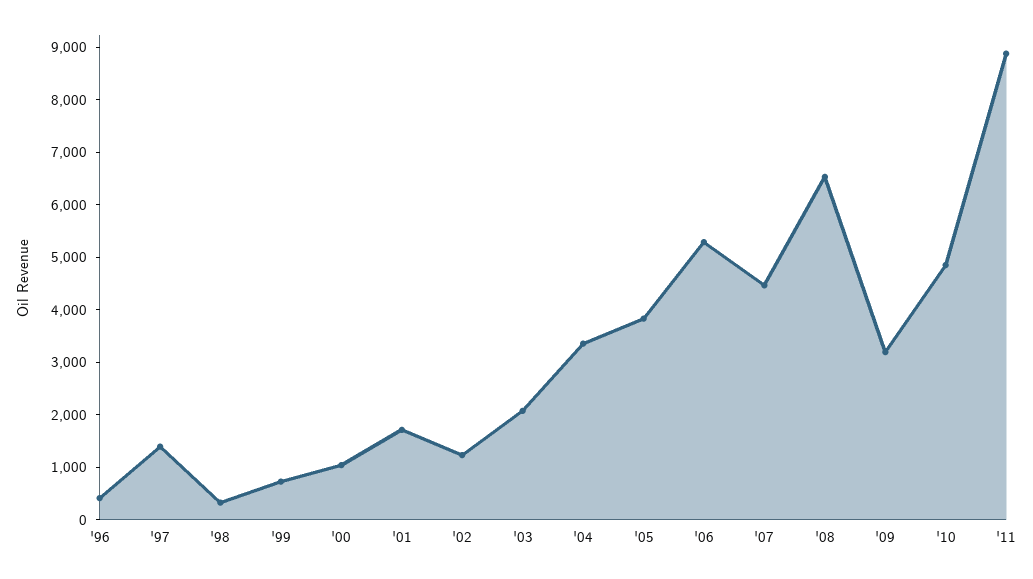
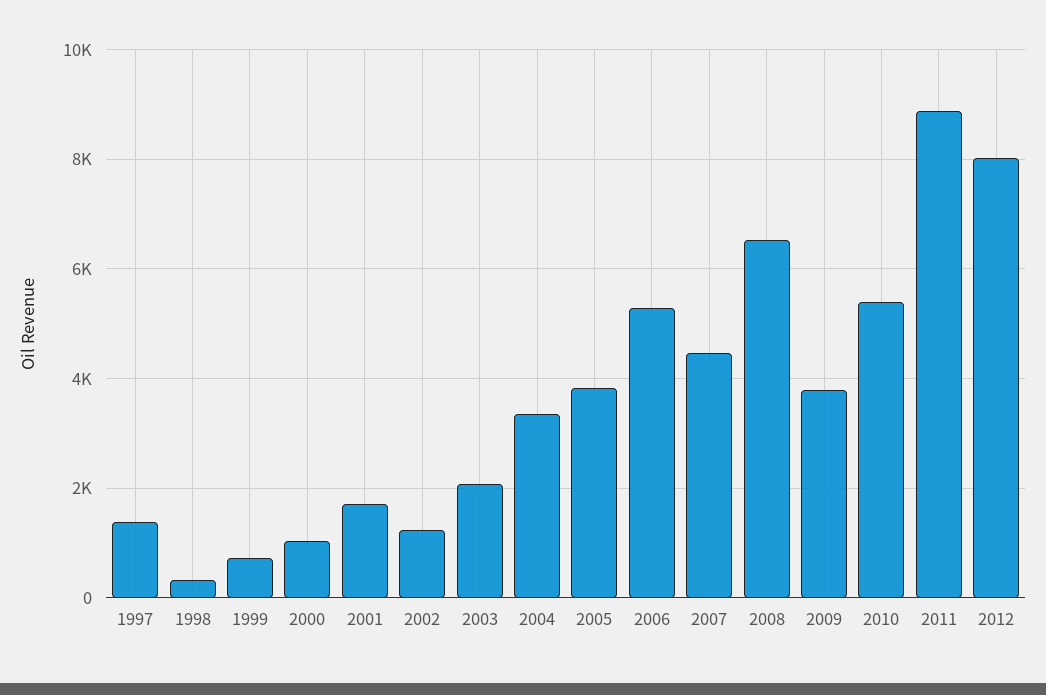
'96: 400 -> none
'09: 3200 -> 3800
'10: 4800 -> 5400
2012: none -> 8000

